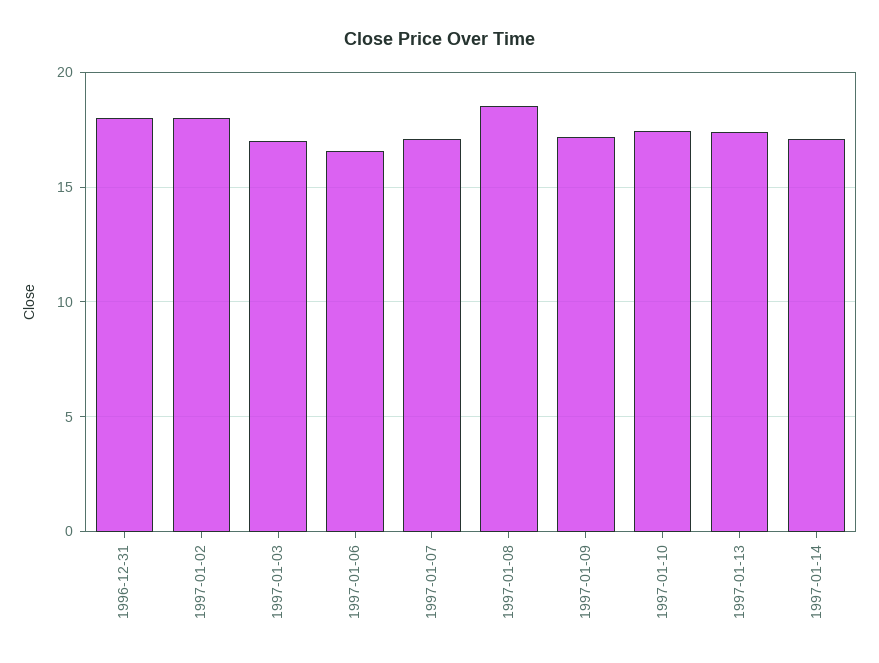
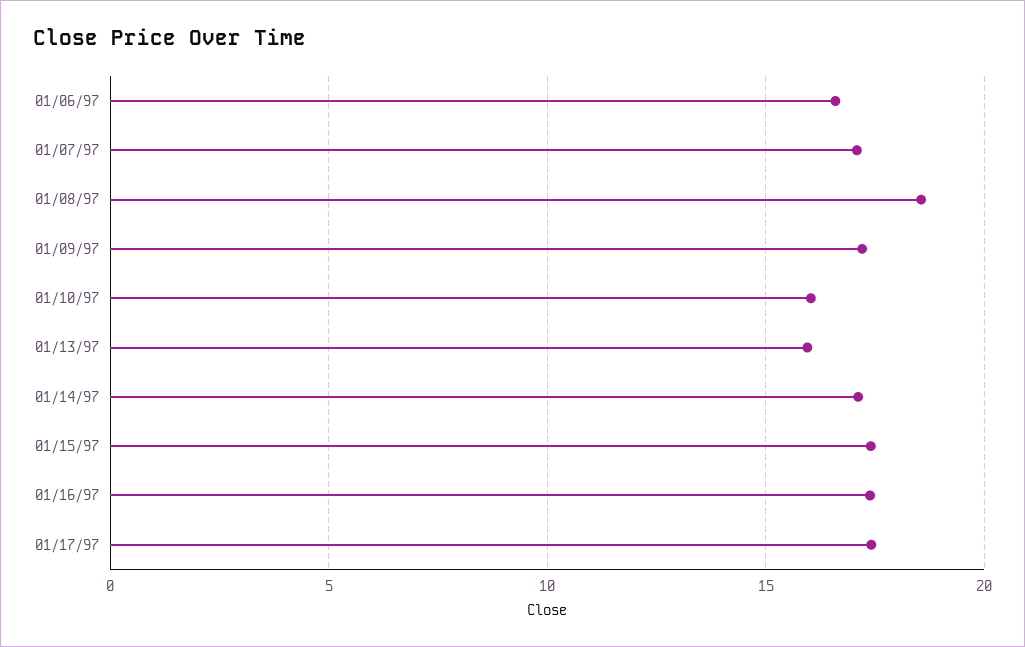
1996-12-31: 18 -> none
1997-01-02: 18 -> none
1997-01-03: 17 -> none
1997-01-10: 17.5 -> 16
1997-01-13: 17.5 -> 16
01/15/97: none -> 17.5
01/16/97: none -> 17.5
01/17/97: none -> 17.5

